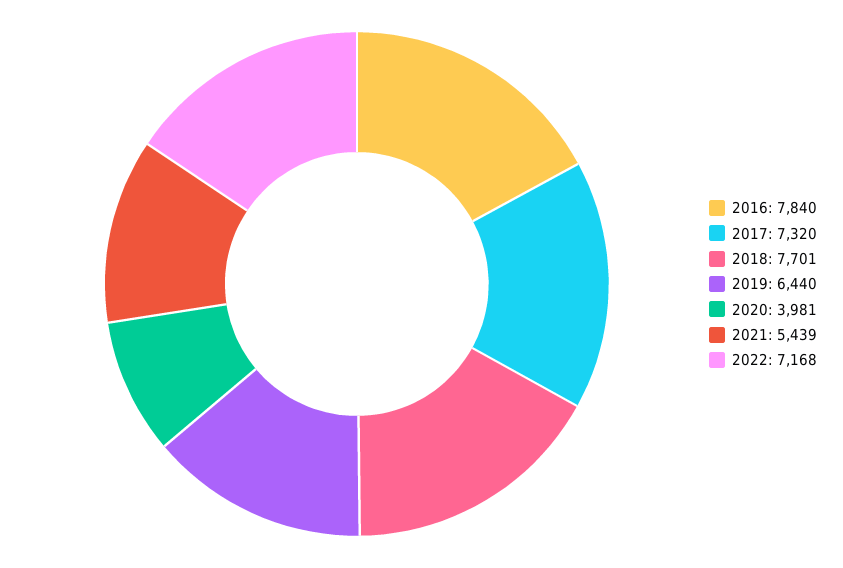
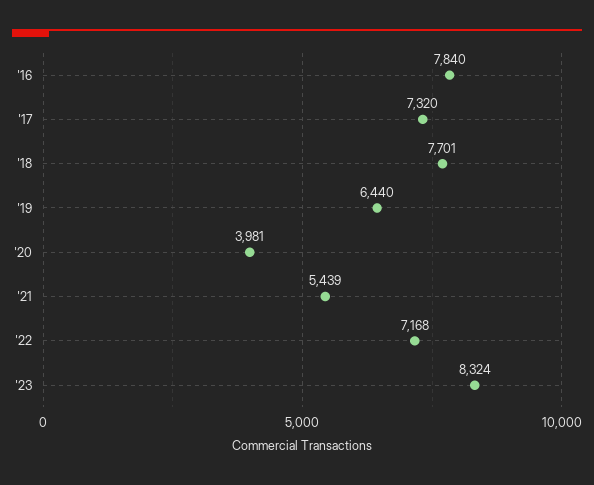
'23: none -> 8324

